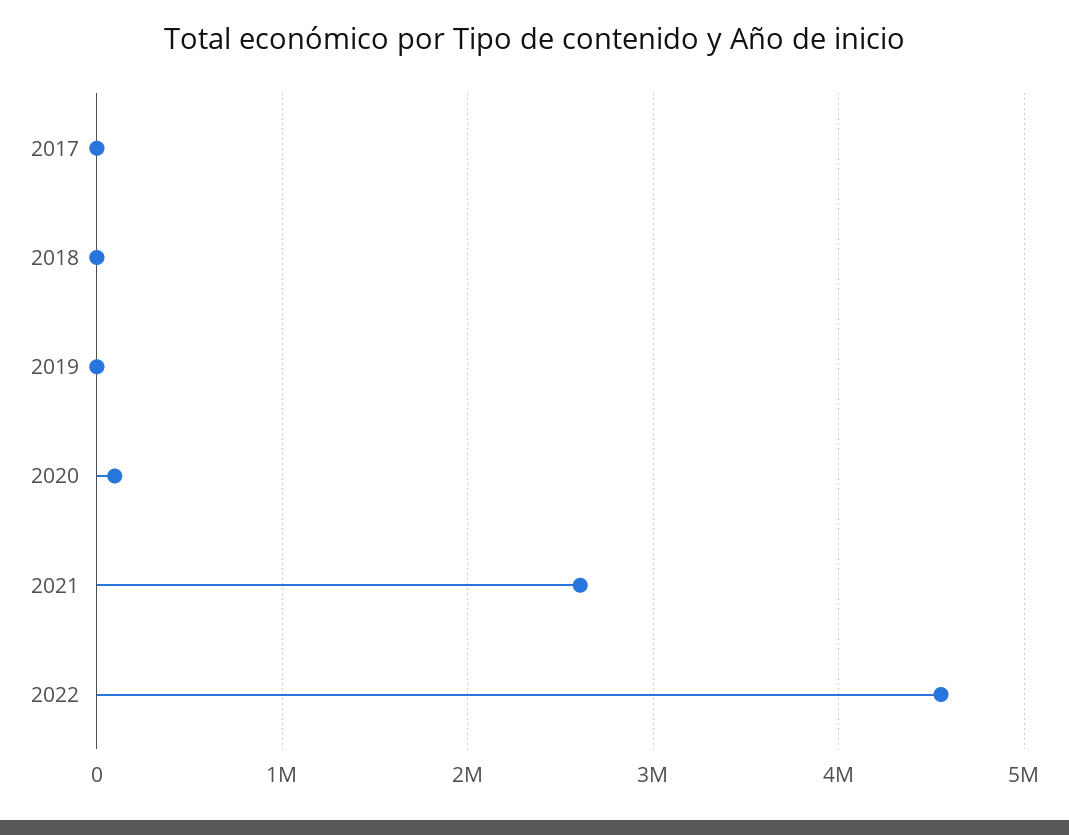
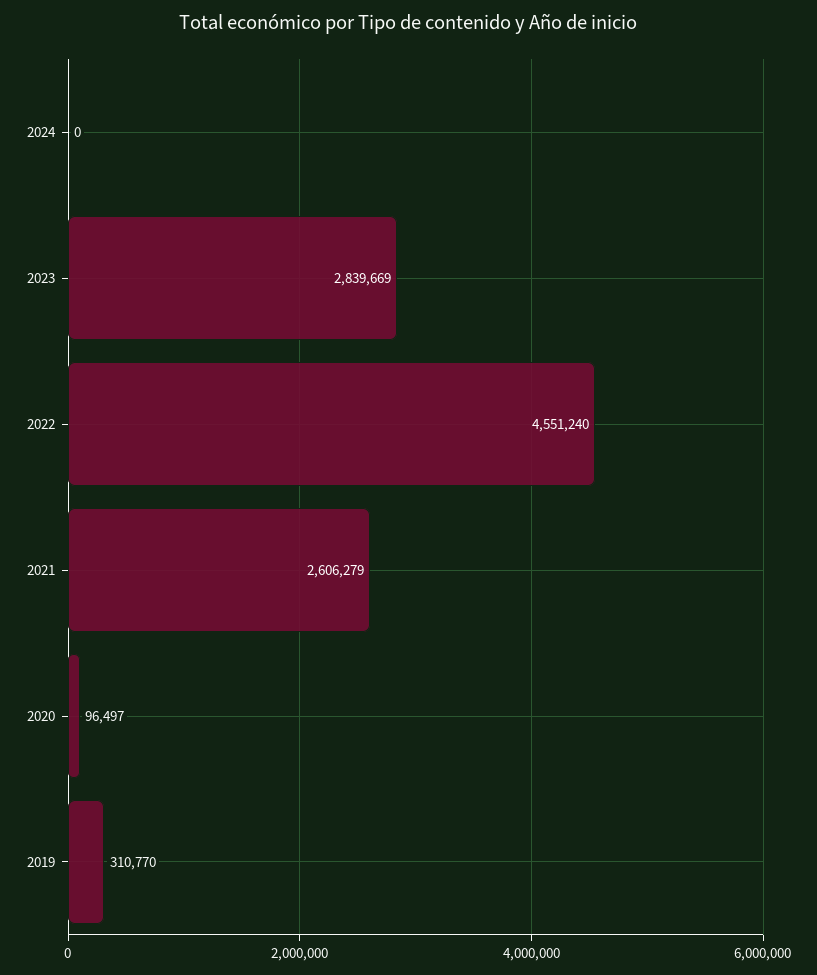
2017: 0 -> none
2018: 0 -> none
2019: 0 -> 310770
2024: none -> 0
2023: none -> 2839669

